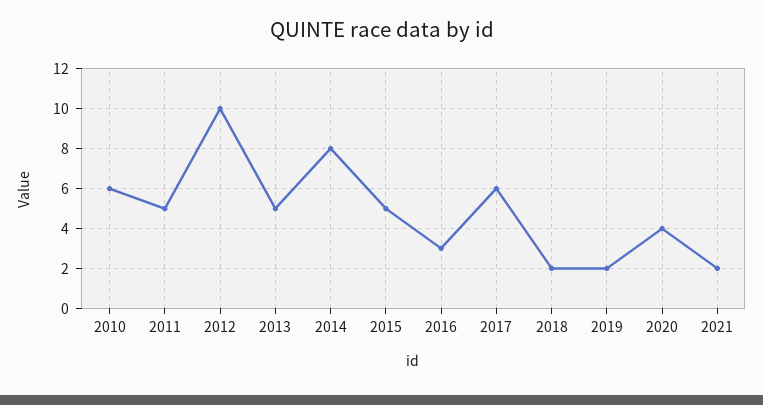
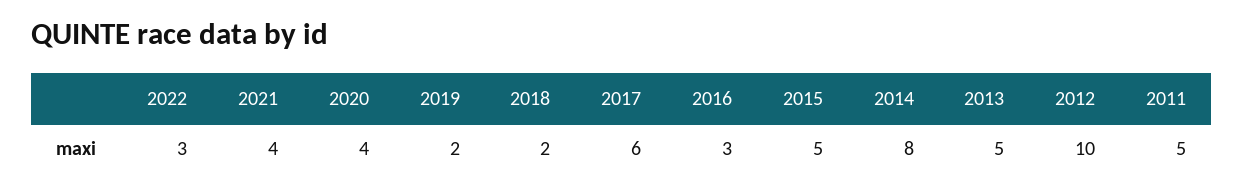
2010: 6 -> none
2021: 2 -> 4
2022: none -> 3

